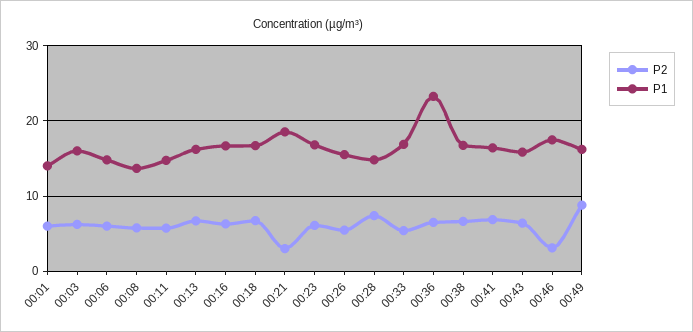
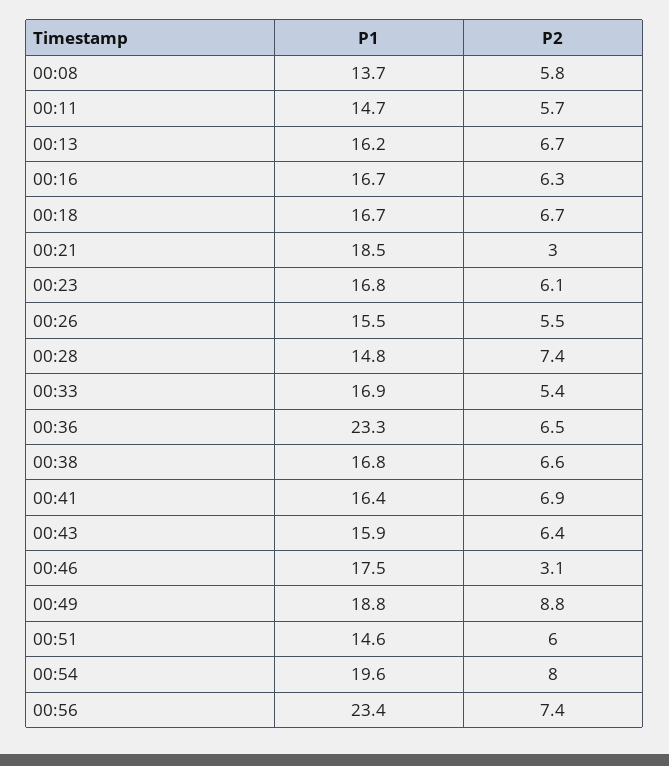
P2, 00:01: 6 -> none
P1, 00:01: 14 -> none
P2, 00:03: 6 -> none
P1, 00:03: 16 -> none
P2, 00:06: 6 -> none
P1, 00:06: 15 -> none
P1, 00:49: 16 -> 18.8
P1, 00:51: none -> 14.6
P2, 00:51: none -> 6
P1, 00:54: none -> 19.6
P2, 00:54: none -> 8
P1, 00:56: none -> 23.4
P2, 00:56: none -> 7.4

